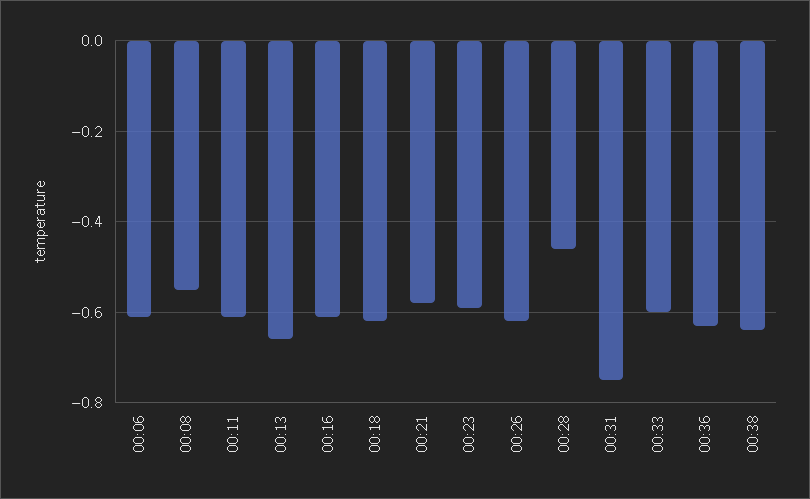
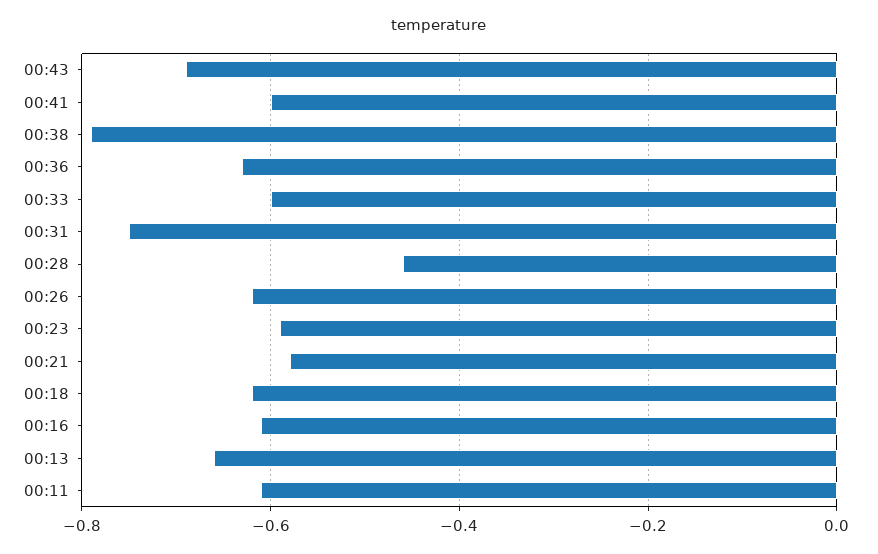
00:06: -0.6 -> none
00:08: -0.55 -> none
00:38: -0.65 -> -0.8
00:43: none -> -0.7
00:41: none -> -0.6

